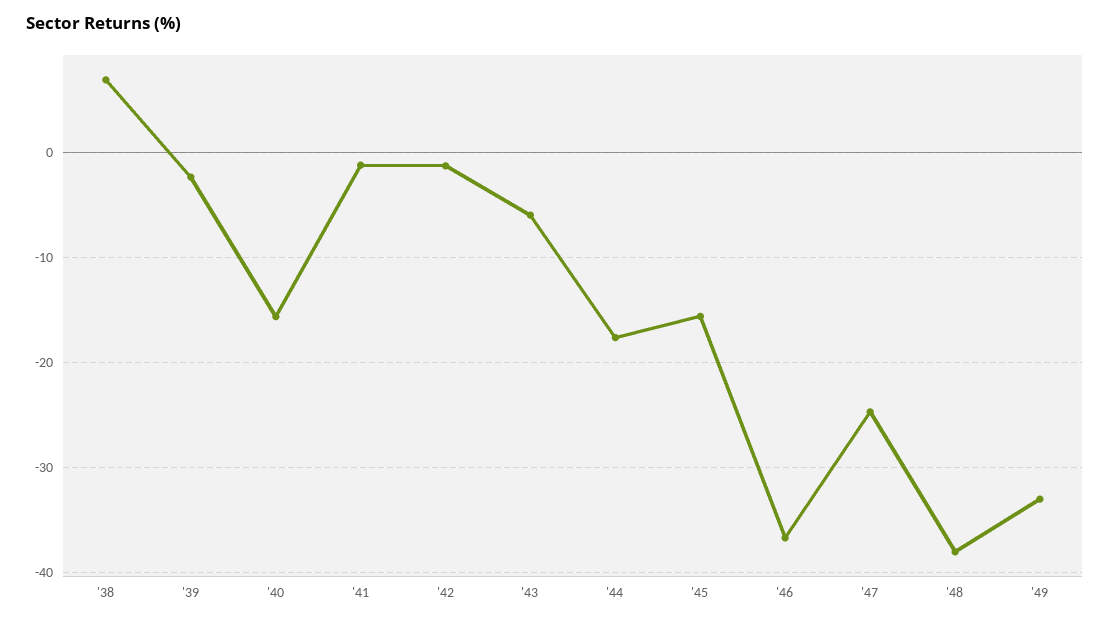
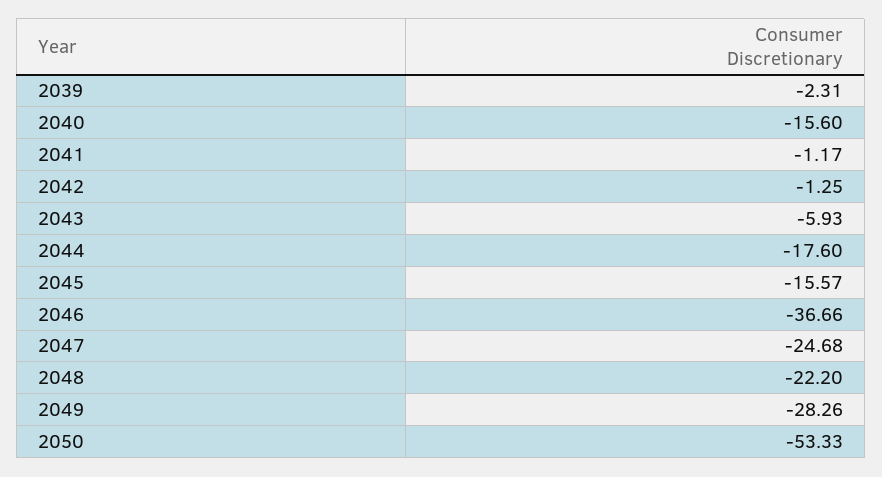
'38: 7 -> none
'48: -38 -> -22.2
'49: -33 -> -28.26
2050: none -> -53.33

